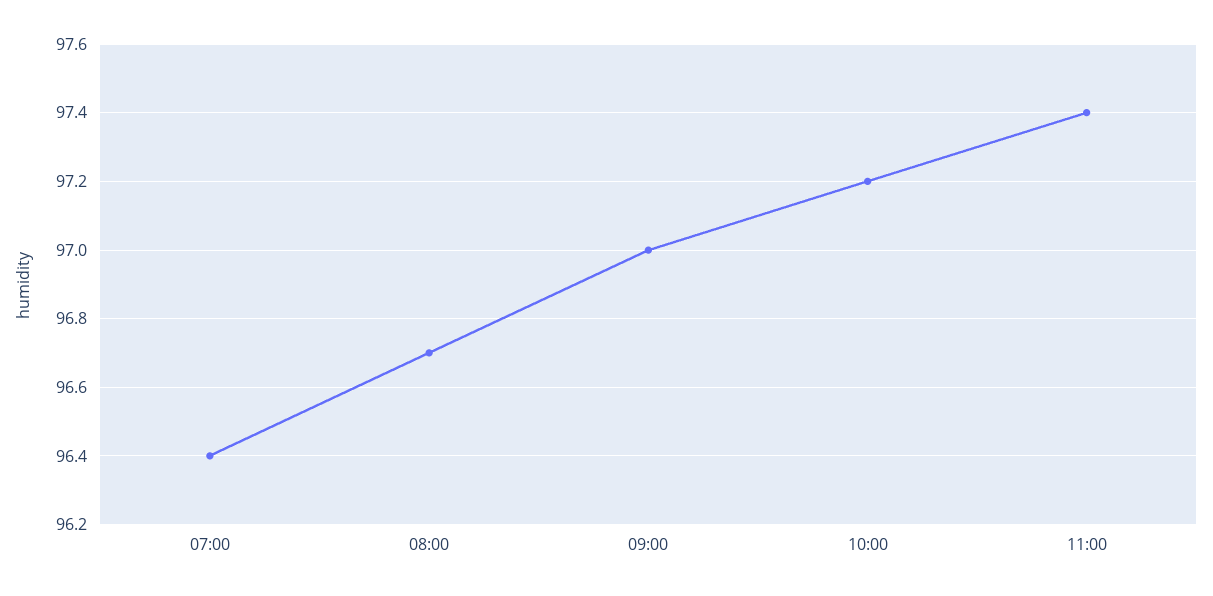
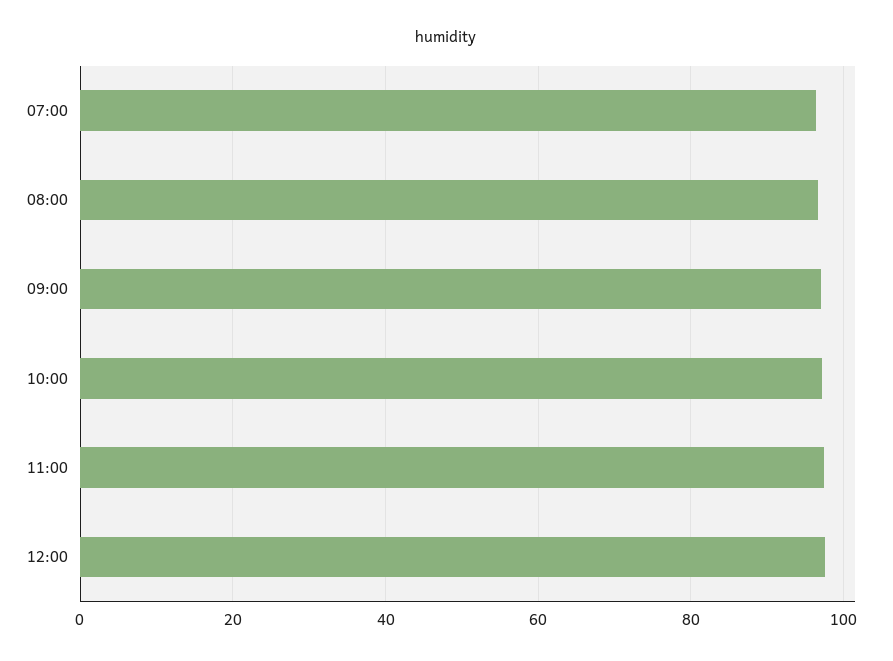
12:00: none -> 98

